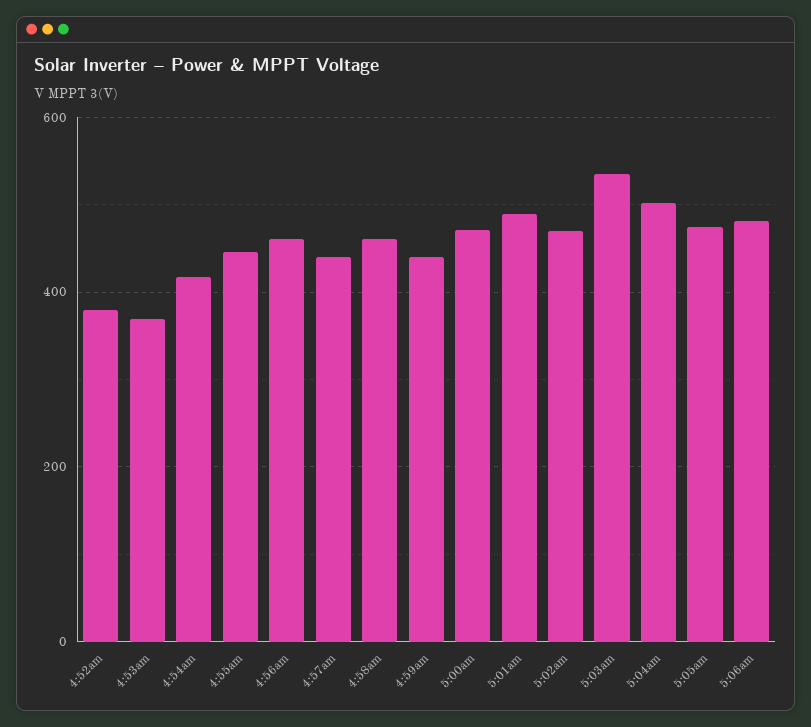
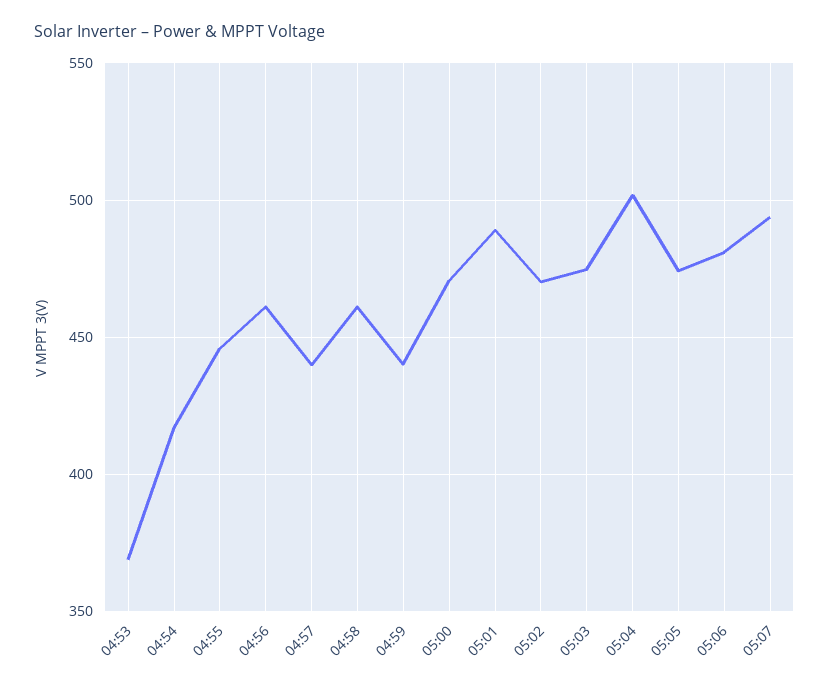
4:52am: 380 -> none
5:03am: 540 -> 475
05:07: none -> 495

